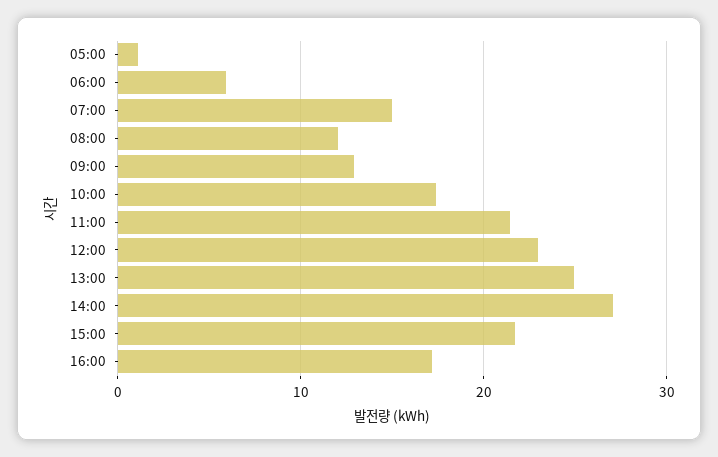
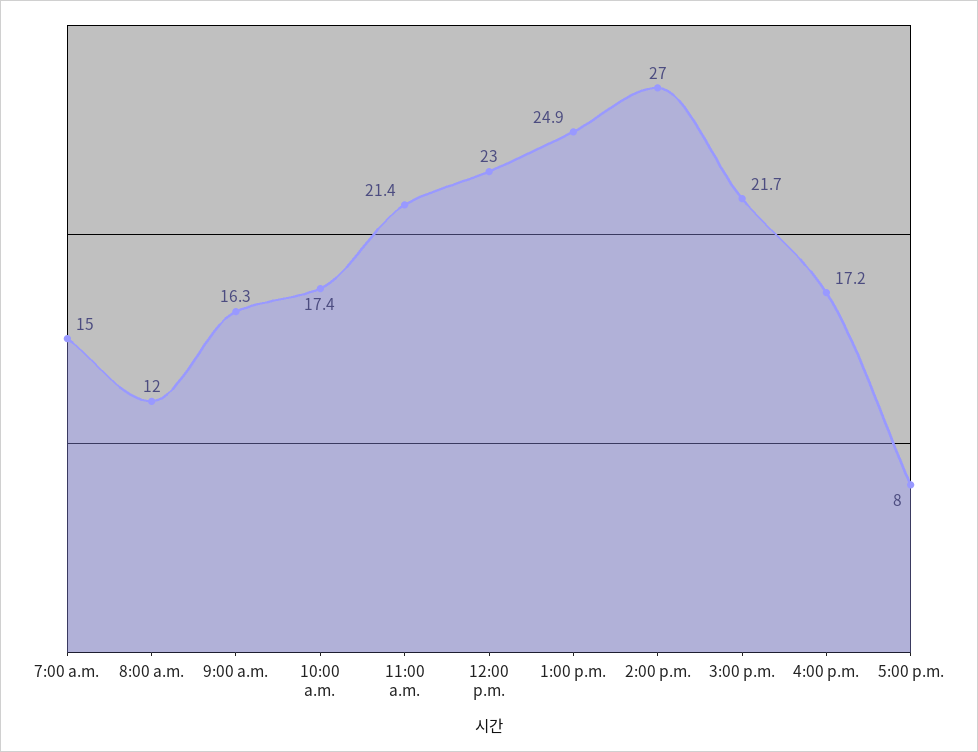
05:00: 1 -> none
06:00: 6 -> none
09:00: 13 -> 16.3
5:00 p.m.: none -> 8

